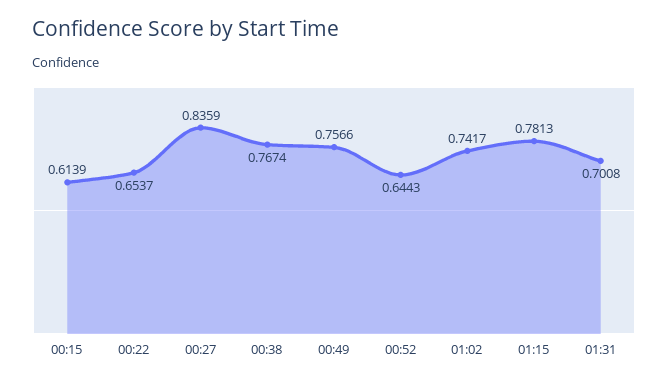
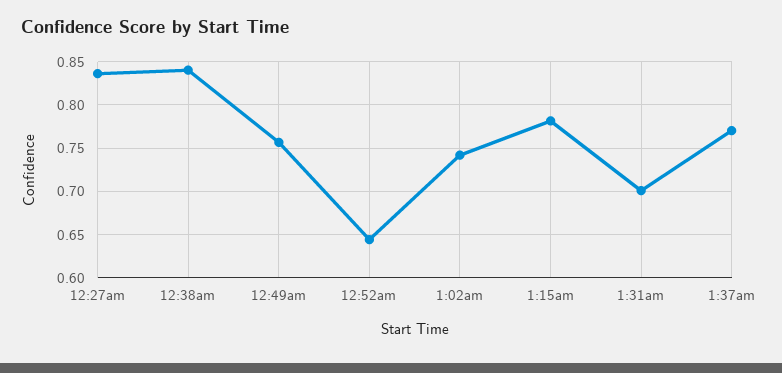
00:15: 0.6139 -> none
00:22: 0.6537 -> none
00:38: 0.7674 -> 0.84
1:37am: none -> 0.77

